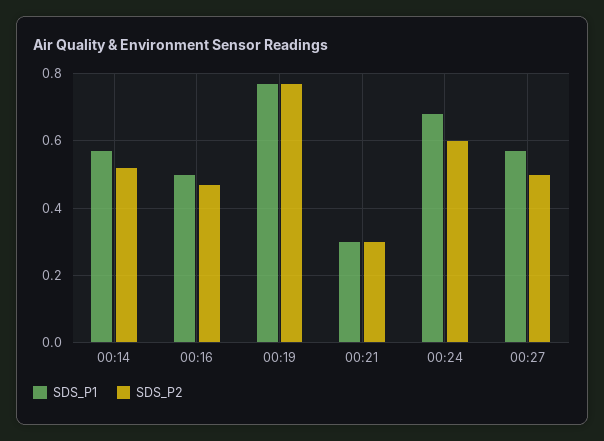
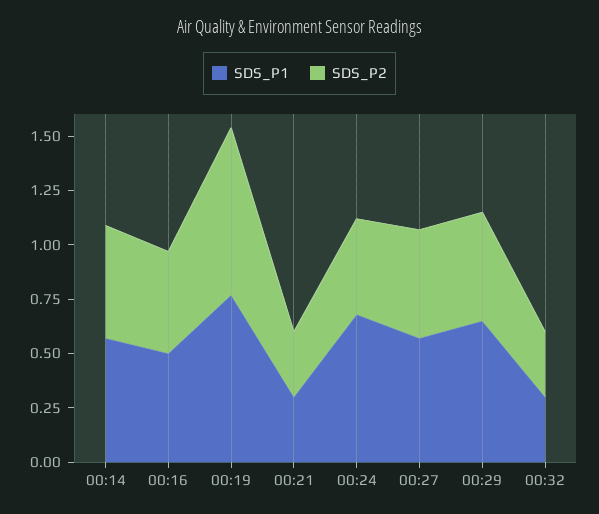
SDS_P2, 00:24: 0.6 -> 0.45
SDS_P1, 00:29: none -> 0.65
SDS_P2, 00:29: none -> 0.5
SDS_P1, 00:32: none -> 0.3
SDS_P2, 00:32: none -> 0.3

